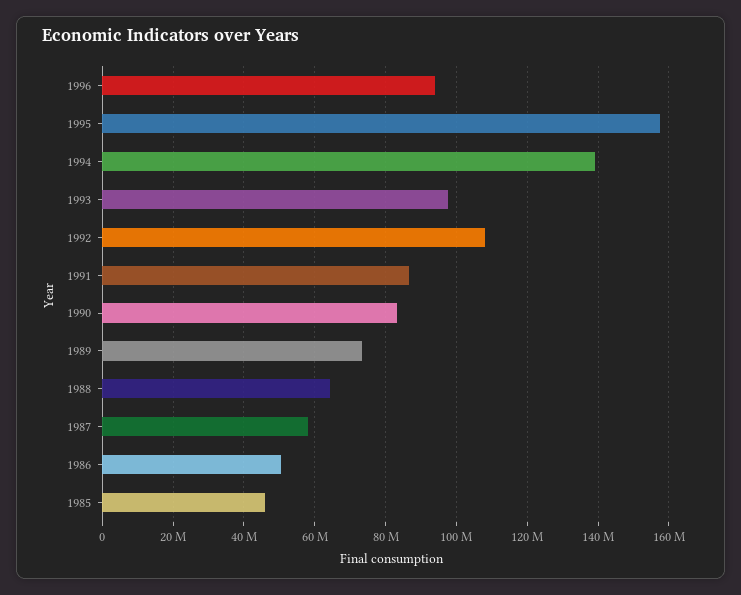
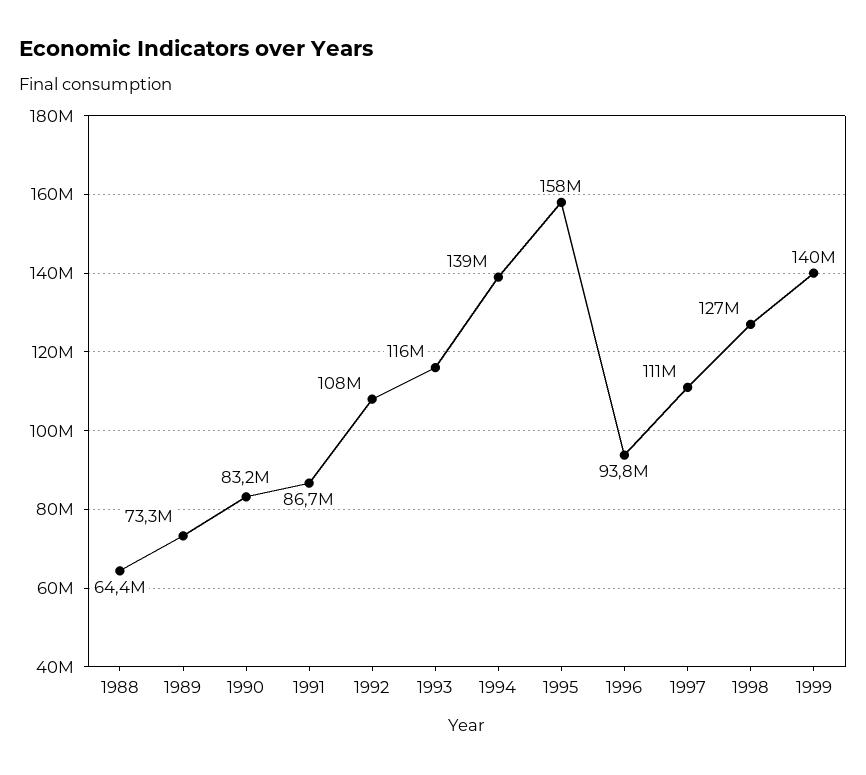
1993: 98000000 -> 116000000
1987: 58000000 -> none
1986: 50000000 -> none
1985: 46000000 -> none
1997: none -> 111000000
1998: none -> 127000000
1999: none -> 140000000

